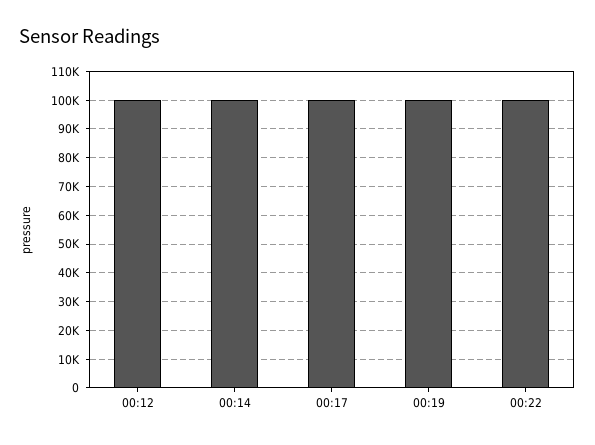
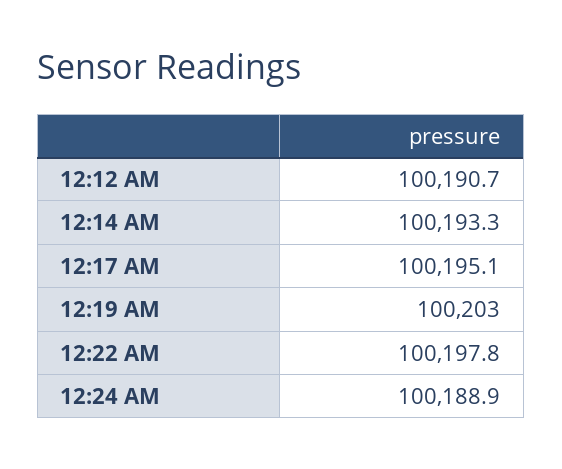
12:24 AM: none -> 100188.9

